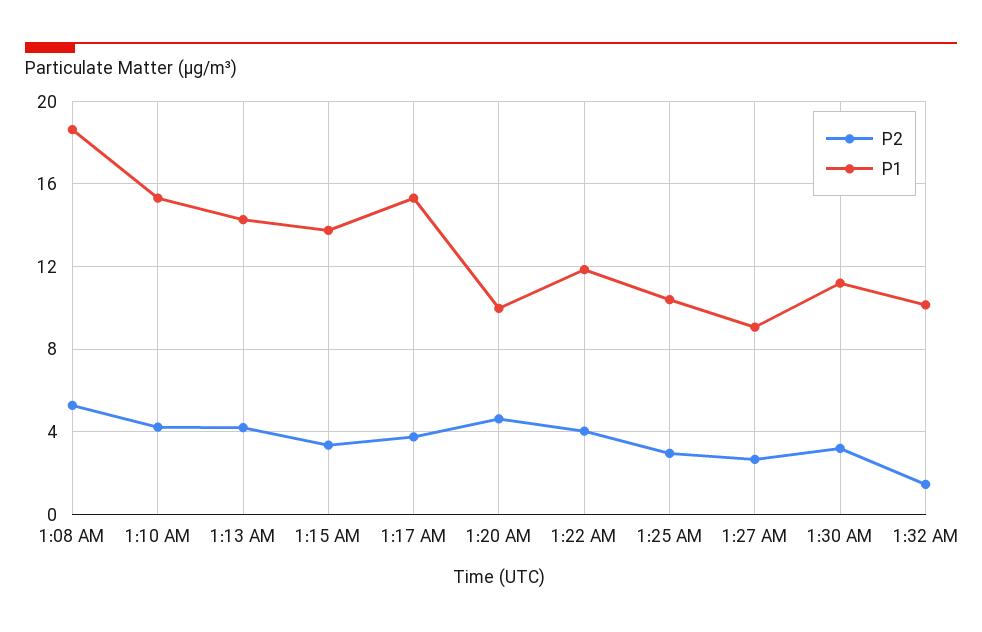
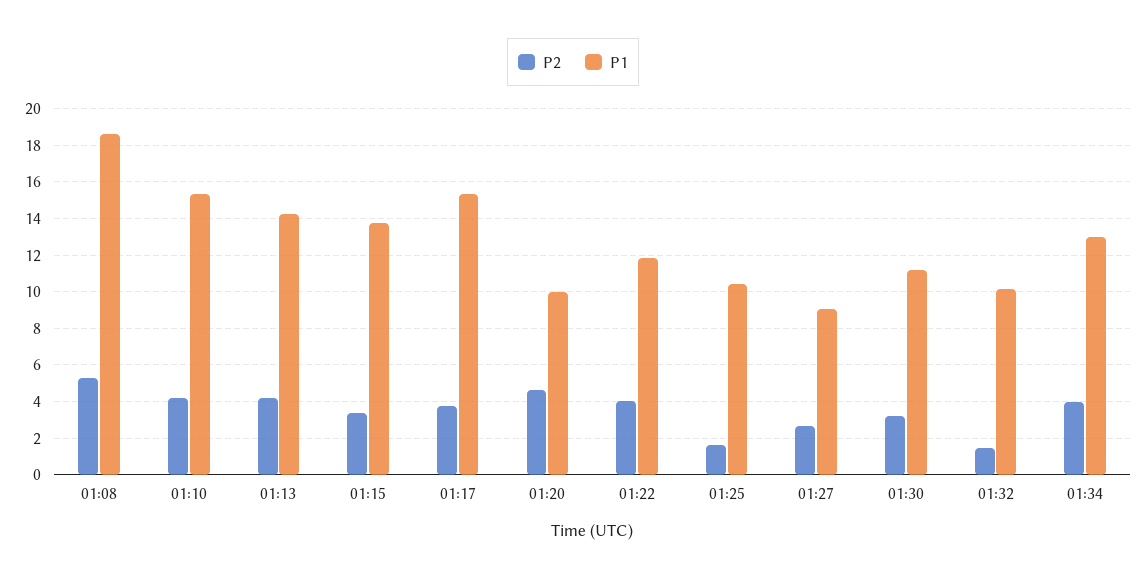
P2, 1:25 AM: 3 -> 1.5
P2, 01:34: none -> 4
P1, 01:34: none -> 13

